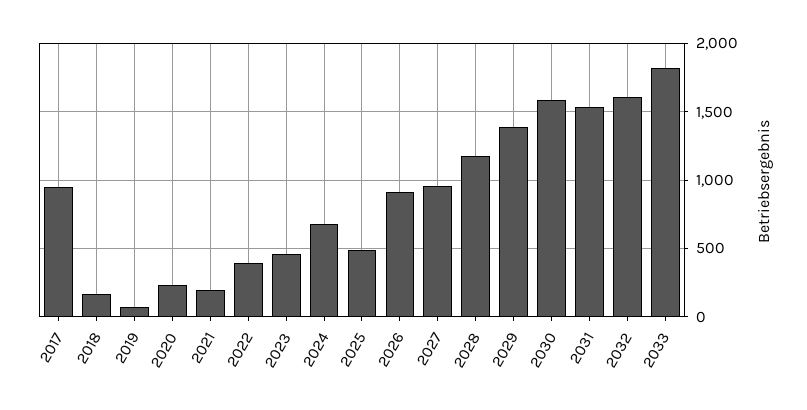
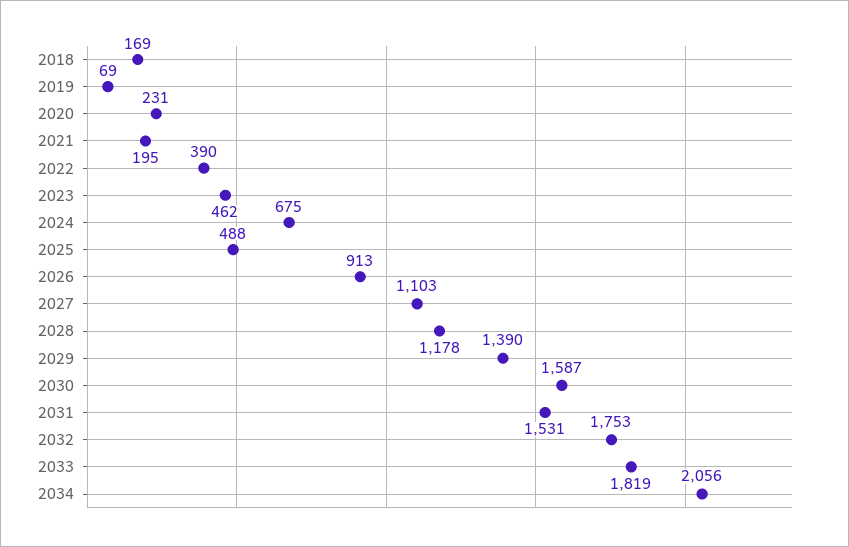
2017: 950 -> none
2027: 950 -> 1103
2032: 1600 -> 1753
2034: none -> 2056

